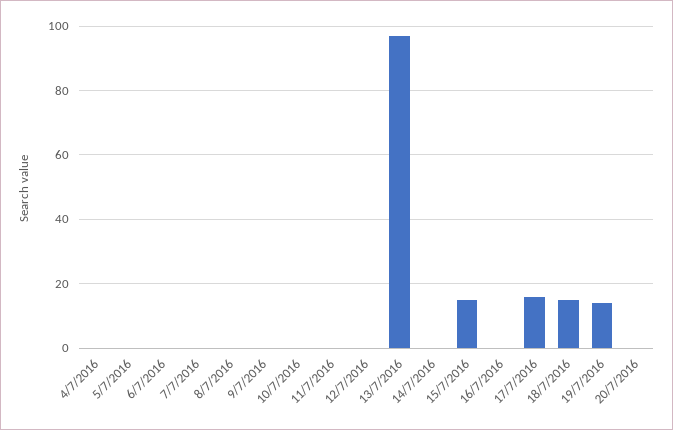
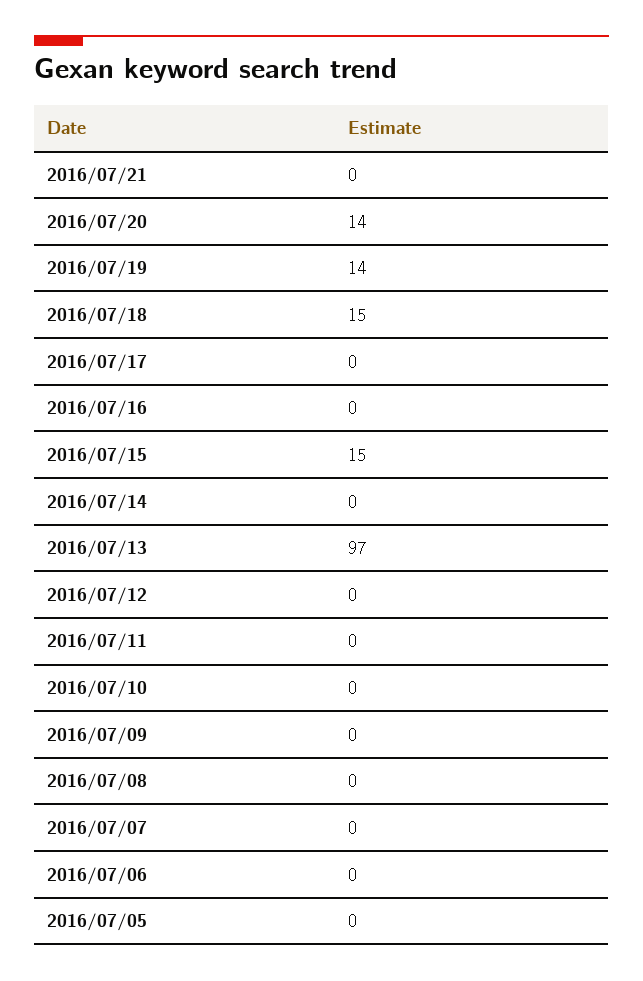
4/7/2016: 0 -> none
17/7/2016: 15 -> 0
20/7/2016: 0 -> 14
2016/07/21: none -> 0

